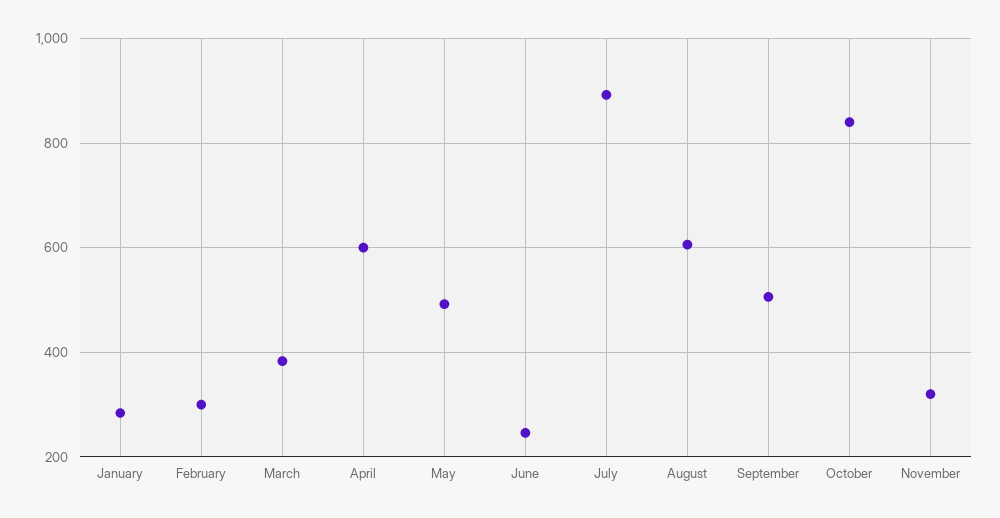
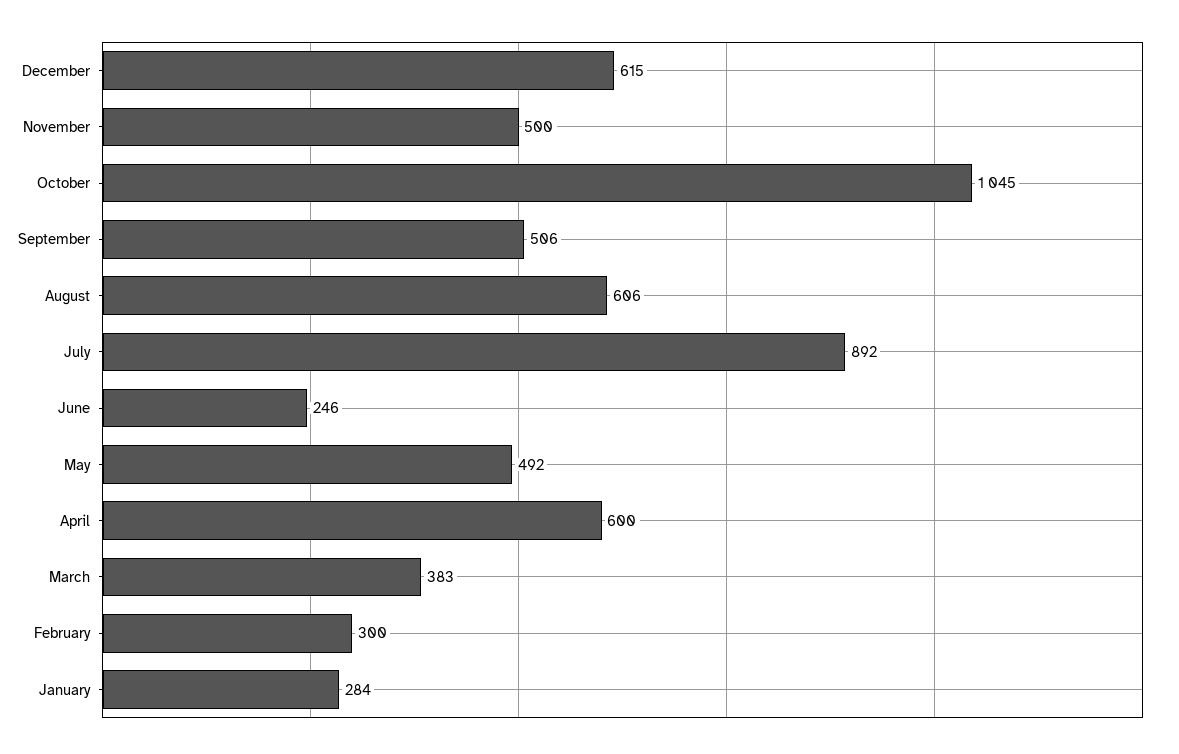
October: 840 -> 1045
November: 320 -> 500
December: none -> 615

